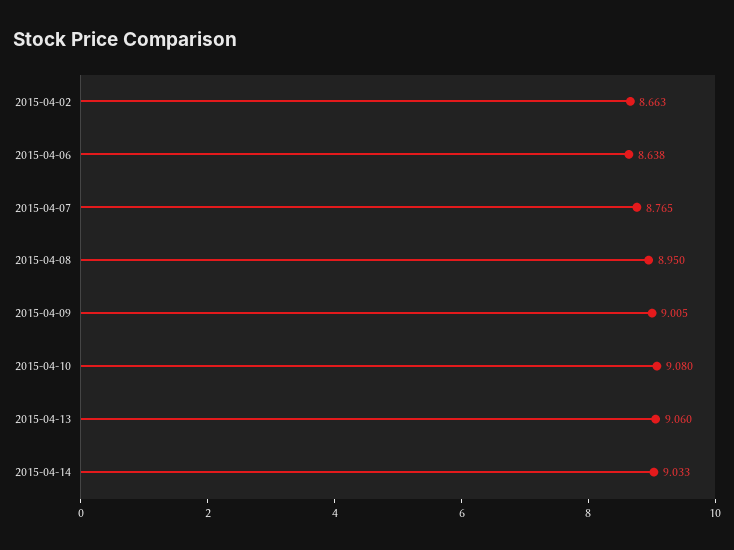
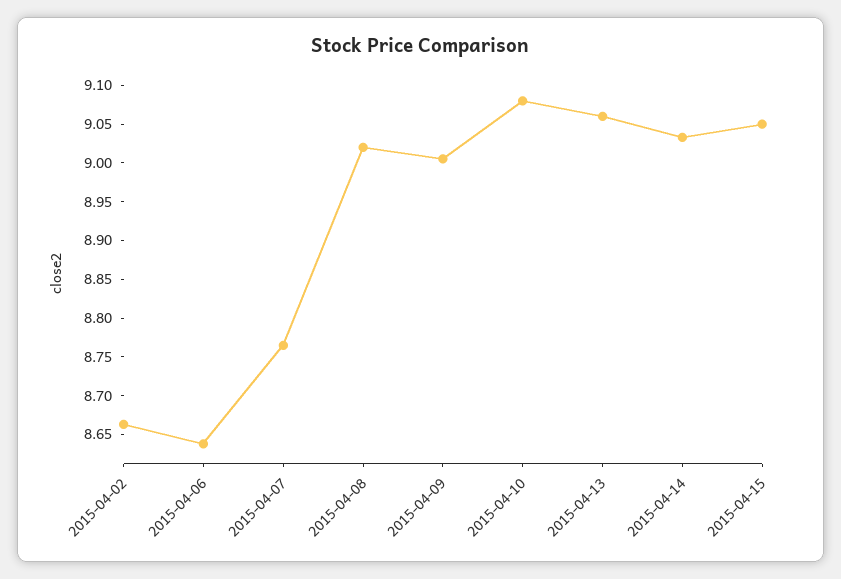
2015-04-08: 8.95 -> 9.025
2015-04-15: none -> 9.05

